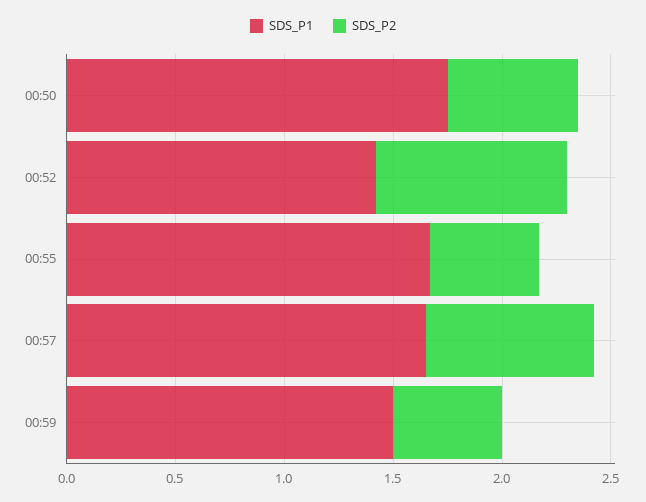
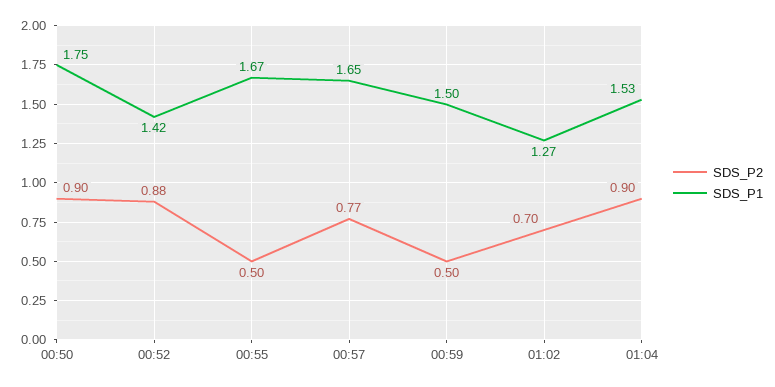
SDS_P2, 00:50: 0.6 -> 0.9
SDS_P2, 01:02: none -> 0.7
SDS_P1, 01:02: none -> 1.27
SDS_P2, 01:04: none -> 0.9
SDS_P1, 01:04: none -> 1.53

